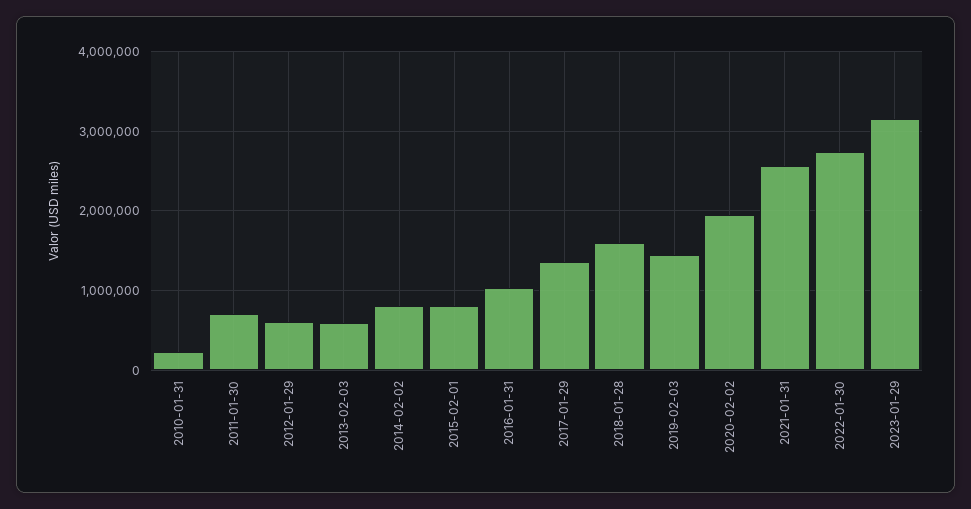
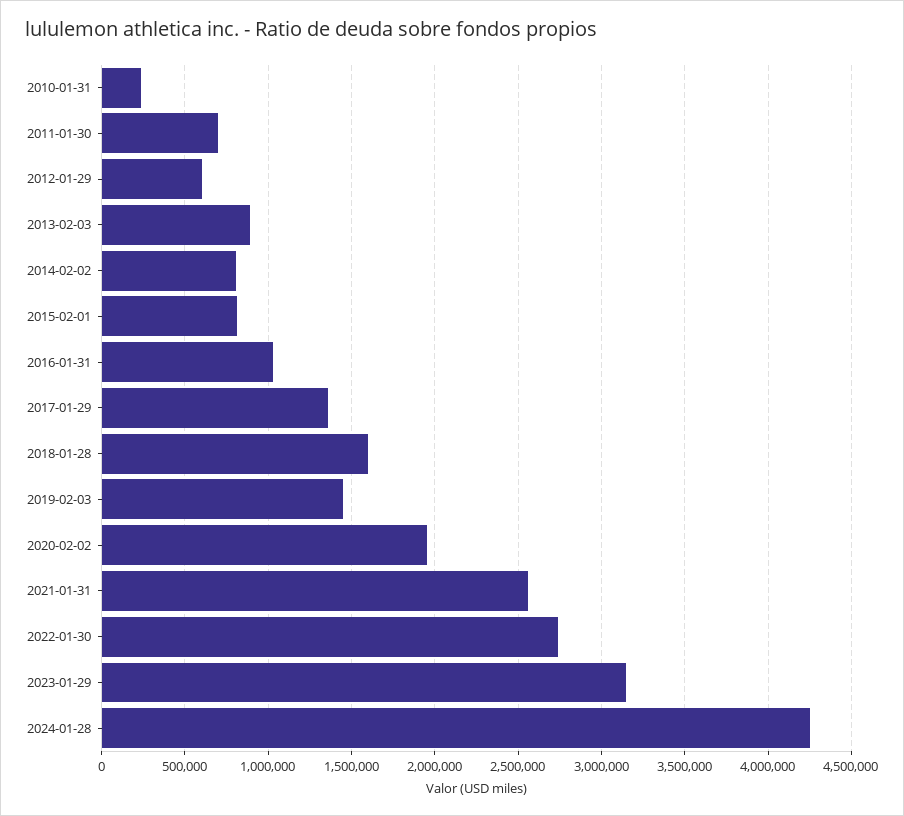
2013-02-03: 600000 -> 900000
2024-01-28: none -> 4250000

